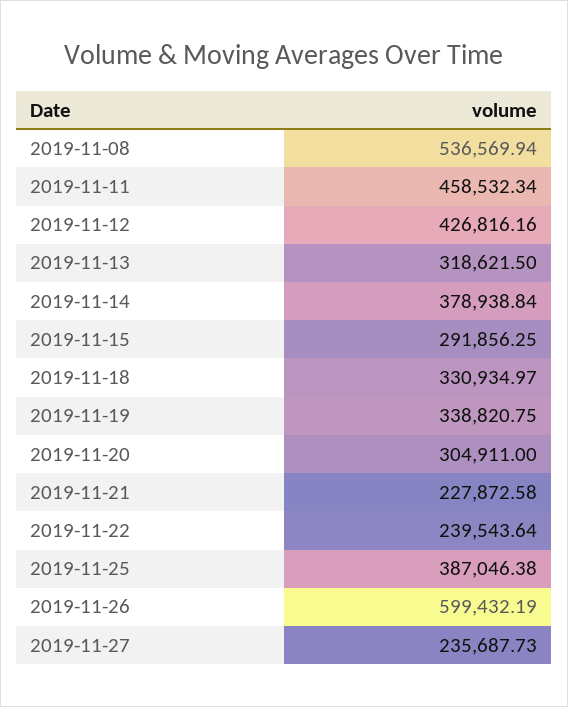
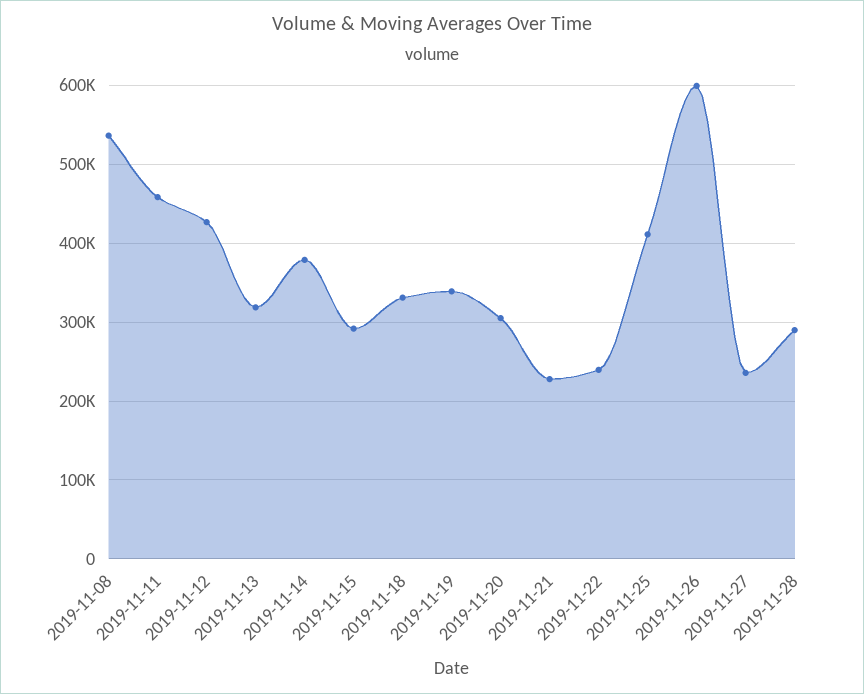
2019-11-25: 387046.38 -> 410000
2019-11-28: none -> 290000

